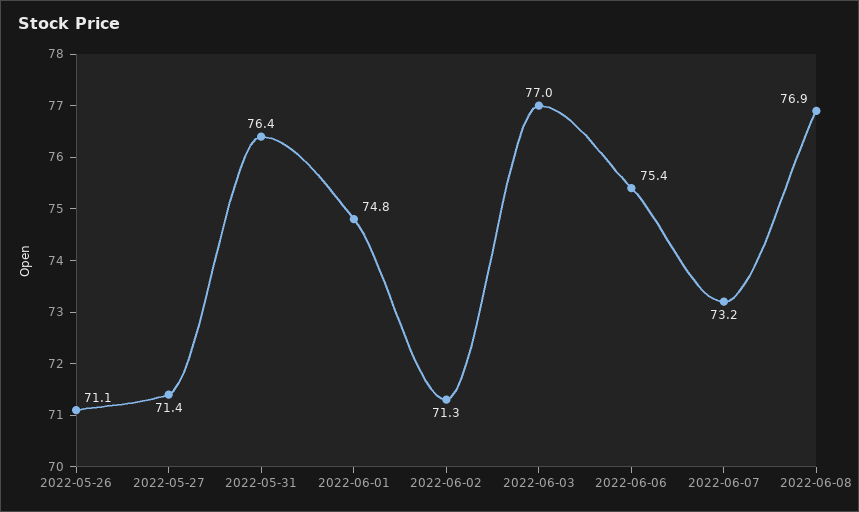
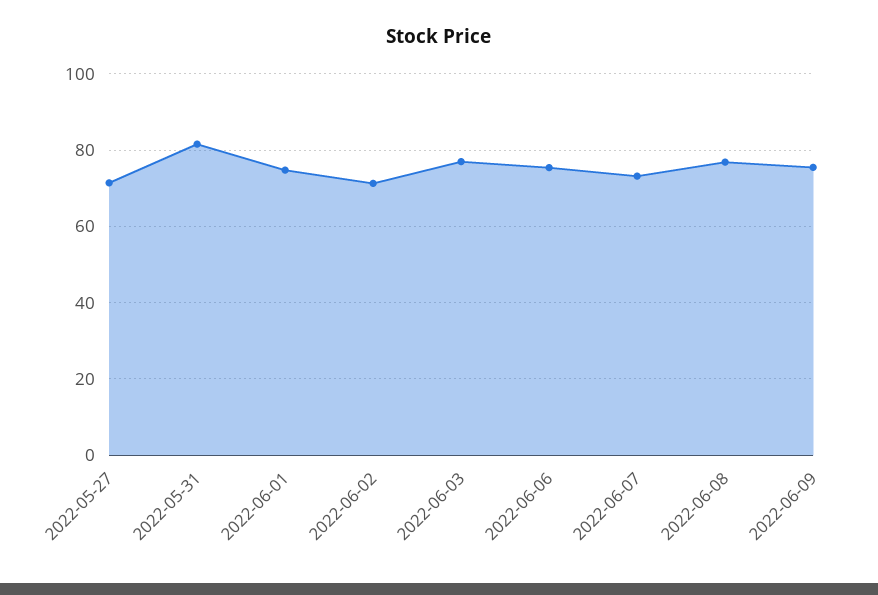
2022-05-26: 71.1 -> none
2022-05-31: 76.4 -> 82
2022-06-09: none -> 76

